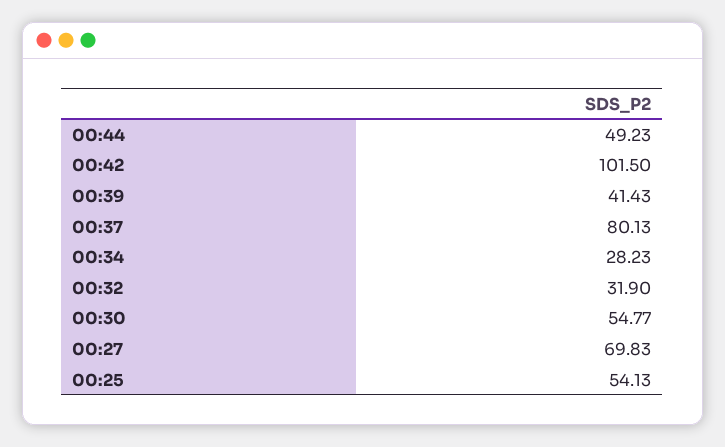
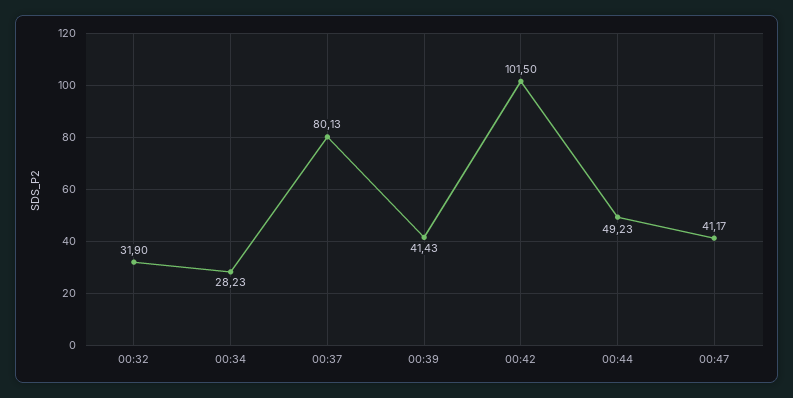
00:30: 54.77 -> none
00:27: 69.83 -> none
00:25: 54.13 -> none
00:47: none -> 41.17

